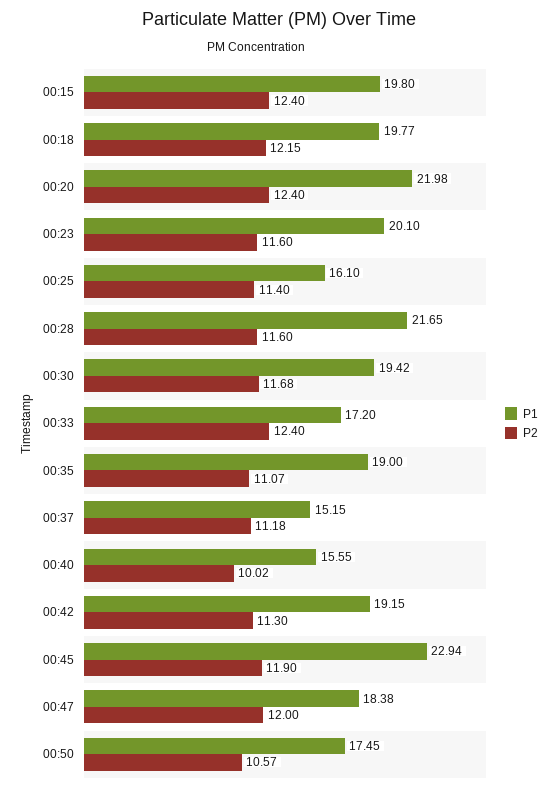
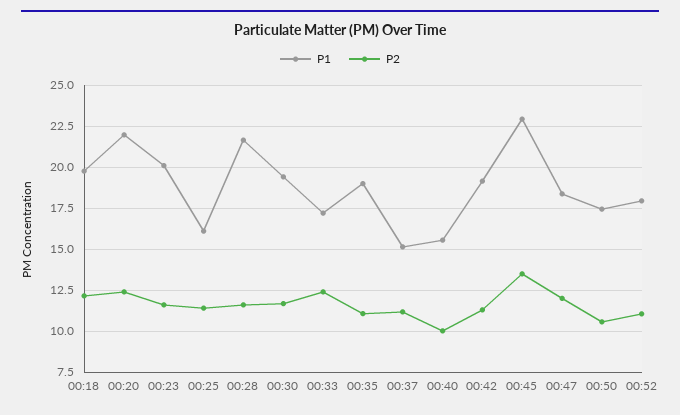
P1, 00:15: 19.8 -> none
P2, 00:15: 12.4 -> none
P2, 00:45: 11.9 -> 13.5
P1, 00:52: none -> 18
P2, 00:52: none -> 11

